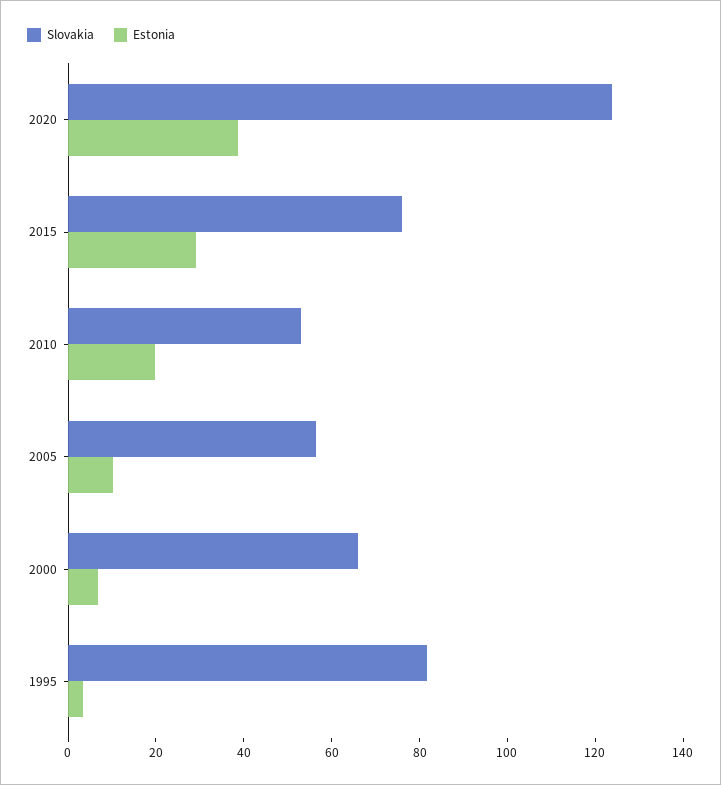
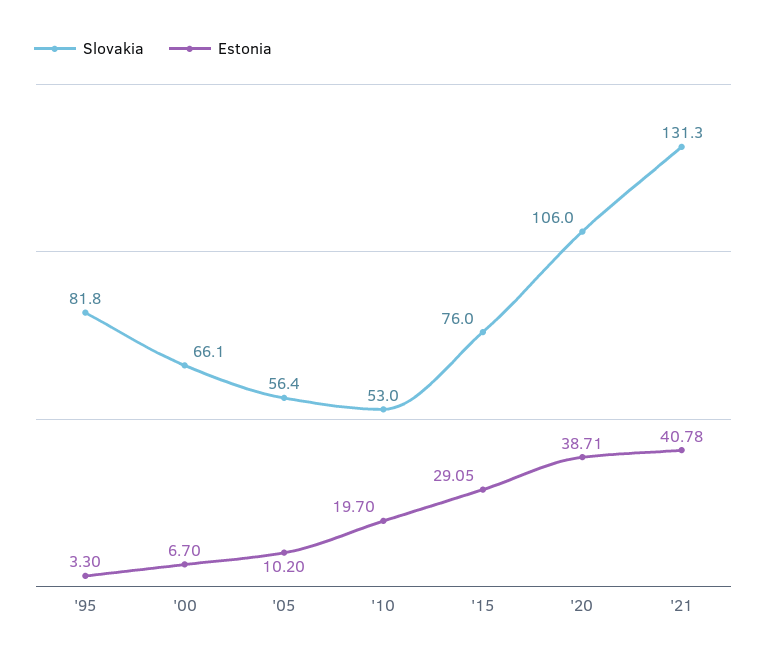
Slovakia, 2020: 125 -> 106
Slovakia, '21: none -> 131.3
Estonia, '21: none -> 40.78

